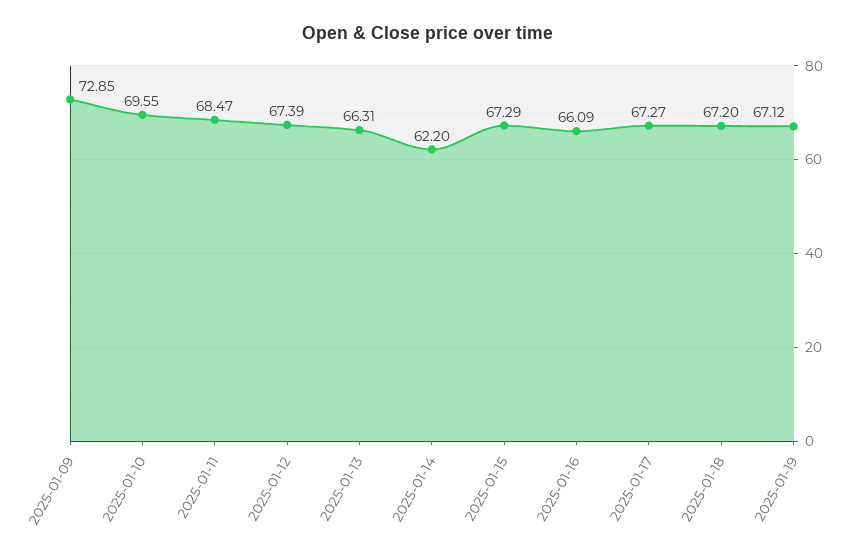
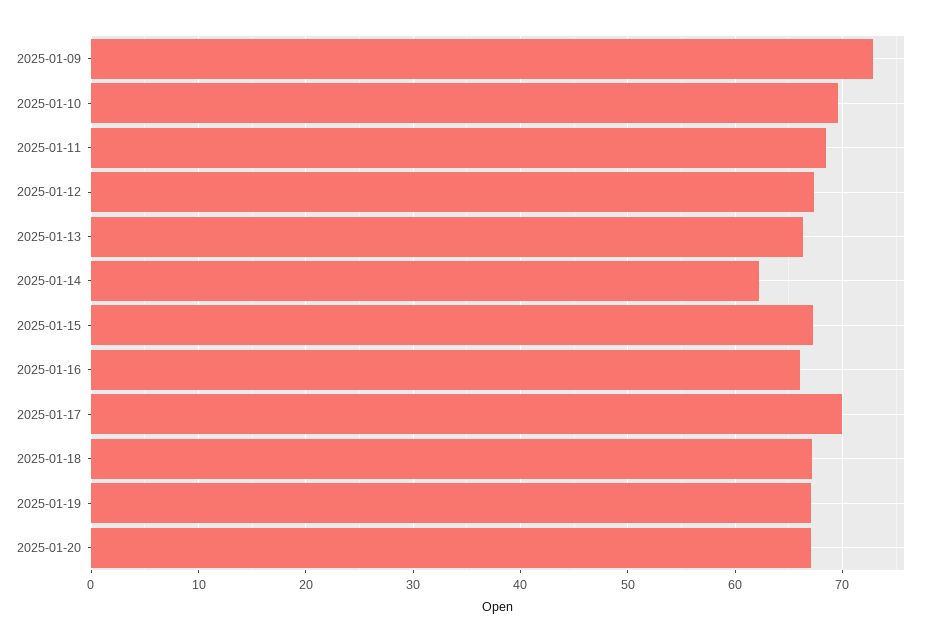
2025-01-17: 67.27 -> 70
2025-01-20: none -> 67

